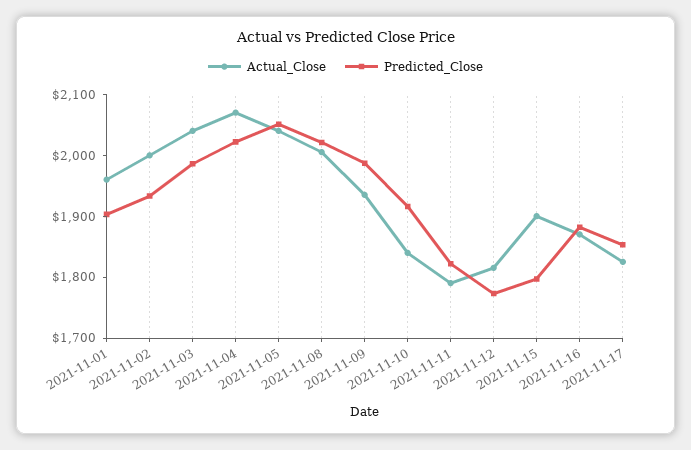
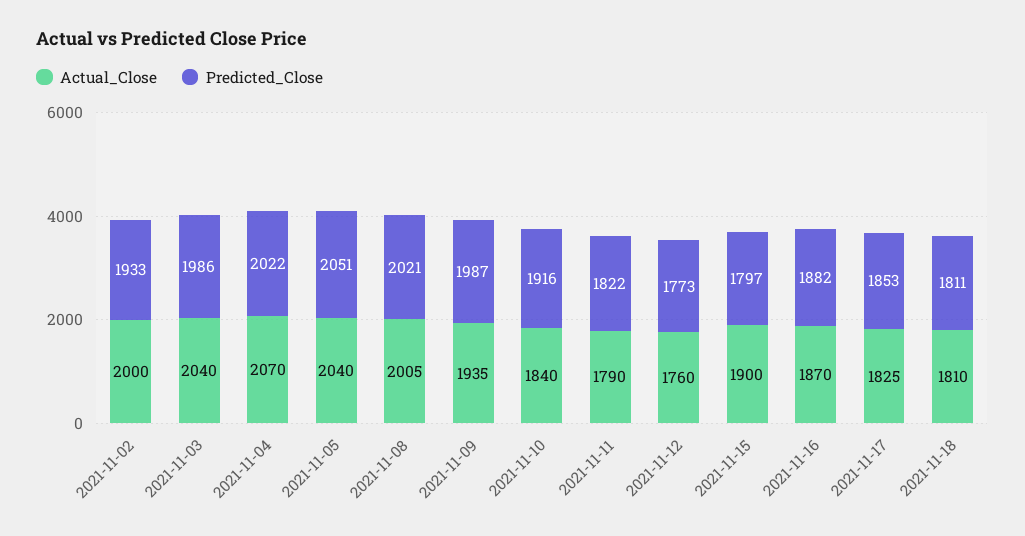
Actual_Close, 2021-11-01: 1960 -> none
Predicted_Close, 2021-11-01: 1900 -> none
Actual_Close, 2021-11-12: 1820 -> 1760
Actual_Close, 2021-11-18: none -> 1810
Predicted_Close, 2021-11-18: none -> 1811

